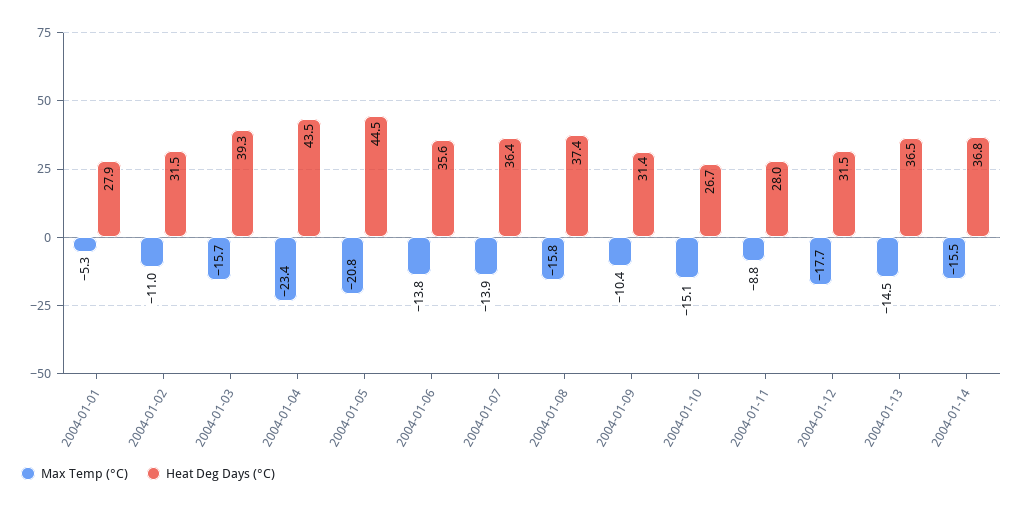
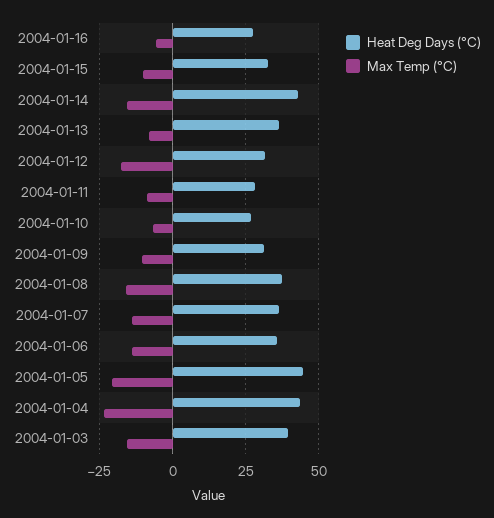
Max Temp (°C), 2004-01-01: -5.3 -> none
Heat Deg Days (°C), 2004-01-01: 27.9 -> none
Max Temp (°C), 2004-01-02: -11 -> none
Heat Deg Days (°C), 2004-01-02: 31.5 -> none
Max Temp (°C), 2004-01-10: -15.1 -> -7.5
Max Temp (°C), 2004-01-13: -14.5 -> -7.5
Heat Deg Days (°C), 2004-01-14: 36.8 -> 42.5
Heat Deg Days (°C), 2004-01-16: none -> 27.5
Max Temp (°C), 2004-01-16: none -> -5
Heat Deg Days (°C), 2004-01-15: none -> 32.5
Max Temp (°C), 2004-01-15: none -> -10

